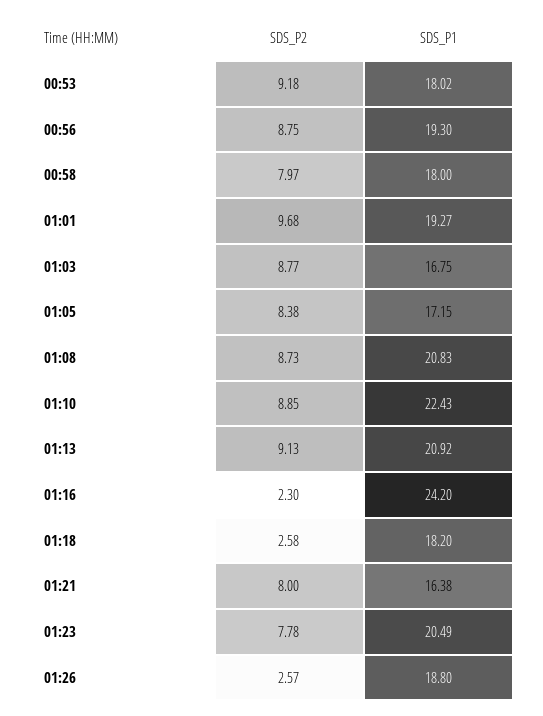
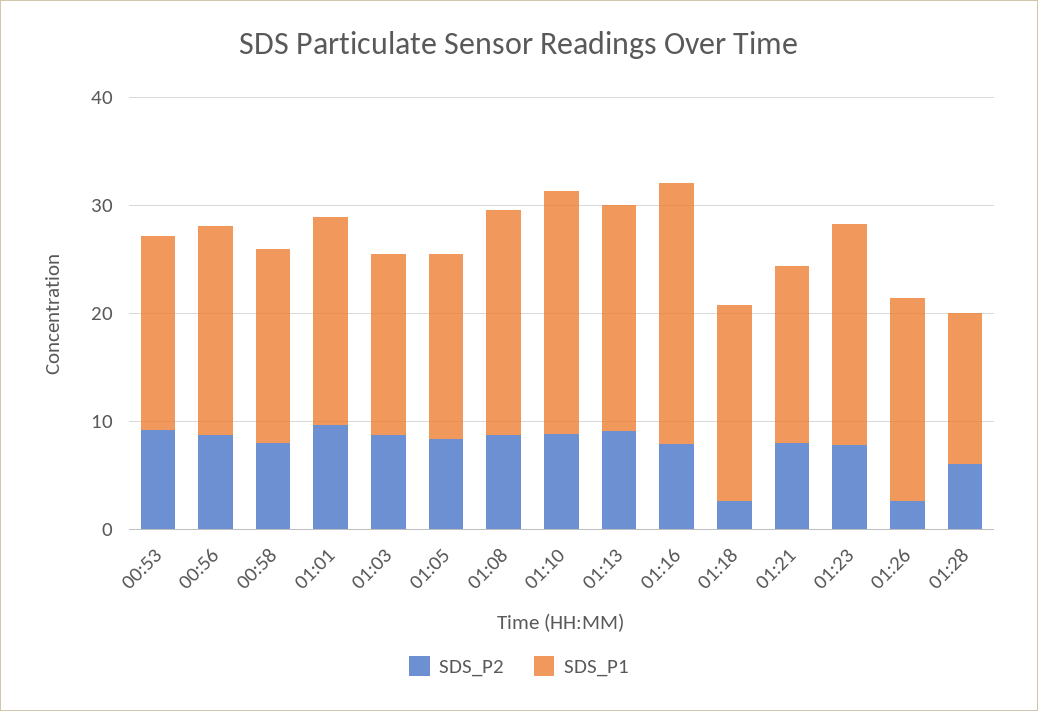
SDS_P2, 01:16: 2.3 -> 8
SDS_P2, 01:28: none -> 6
SDS_P1, 01:28: none -> 14

